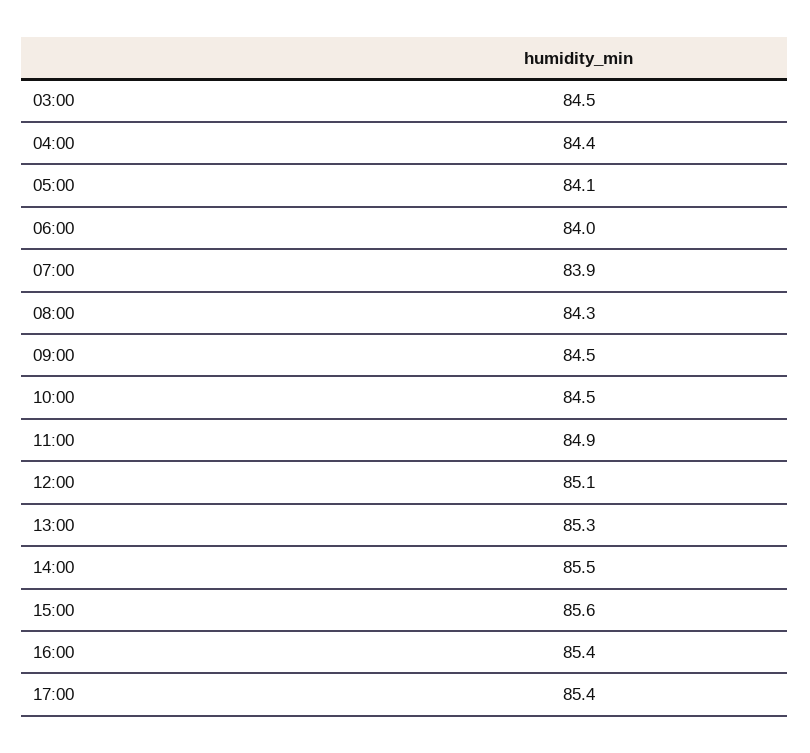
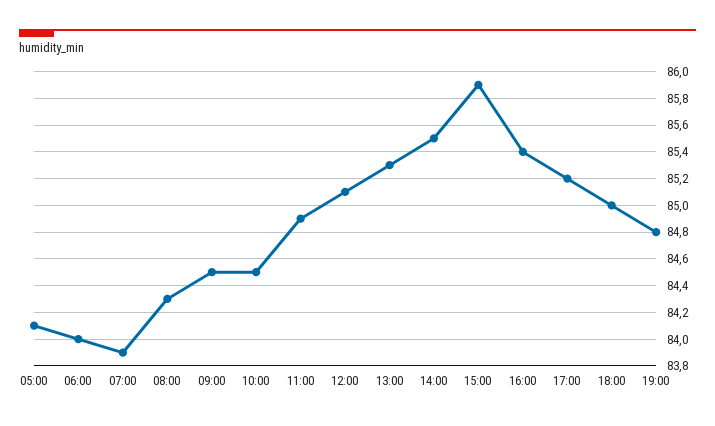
03:00: 84.5 -> none
04:00: 84.4 -> none
15:00: 85.6 -> 85.9
17:00: 85.4 -> 85.2
18:00: none -> 85
19:00: none -> 84.8

